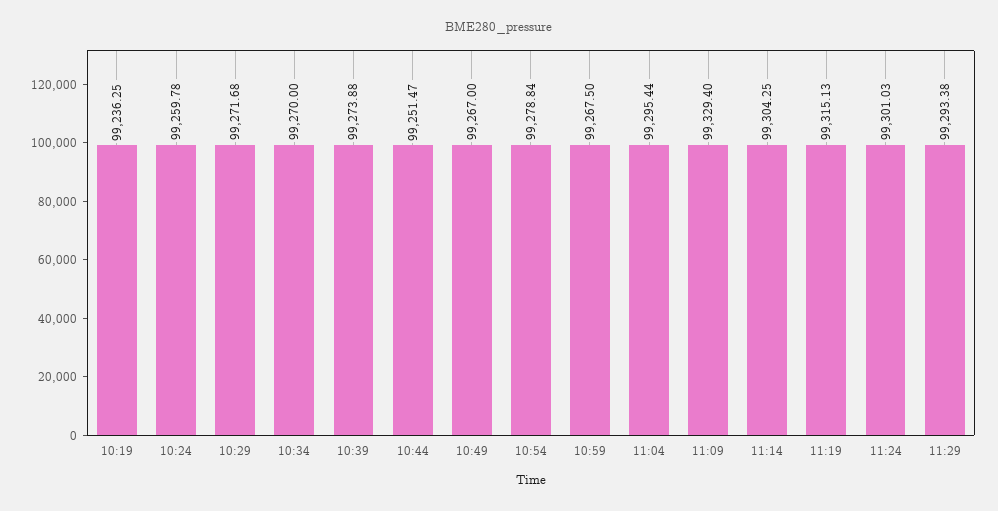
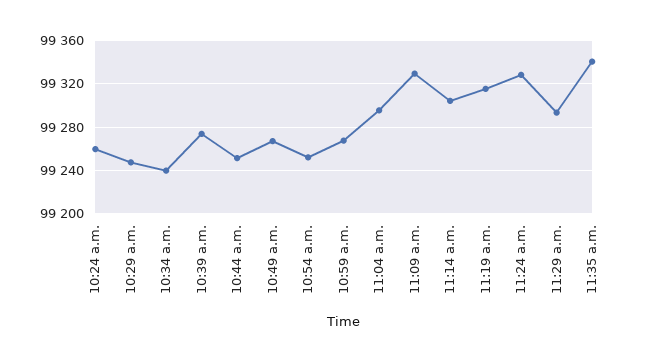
10:19: 99236.25 -> none
10:29: 99271.68 -> 99250
10:34: 99270 -> 99240
10:54: 99278.84 -> 99250
11:24: 99301.03 -> 99330
11:35 a.m.: none -> 99340

